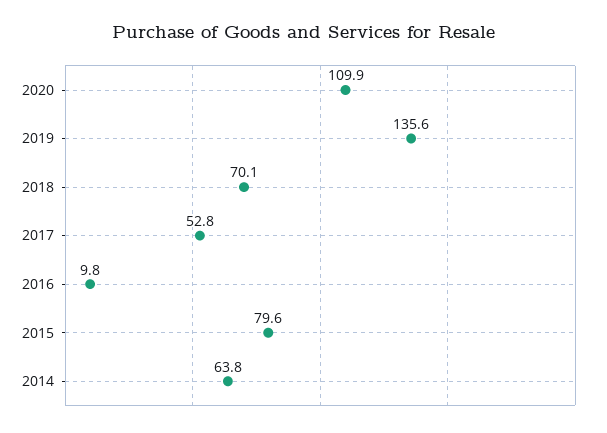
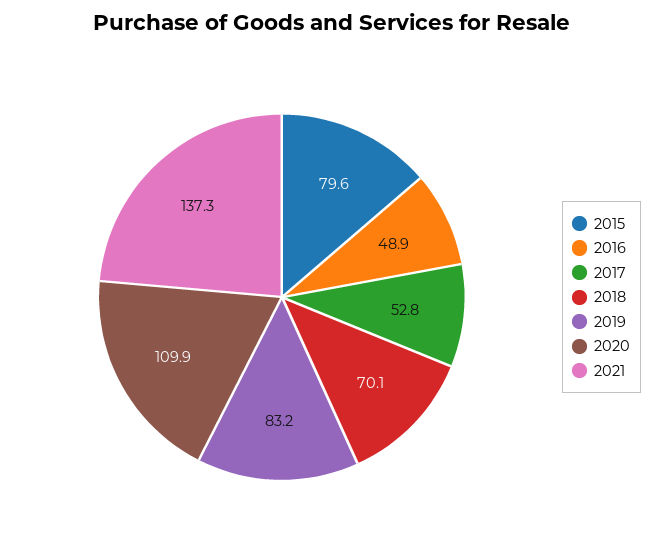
2019: 135.6 -> 83.2
2016: 9.8 -> 48.9
2014: 63.8 -> none
2021: none -> 137.3

